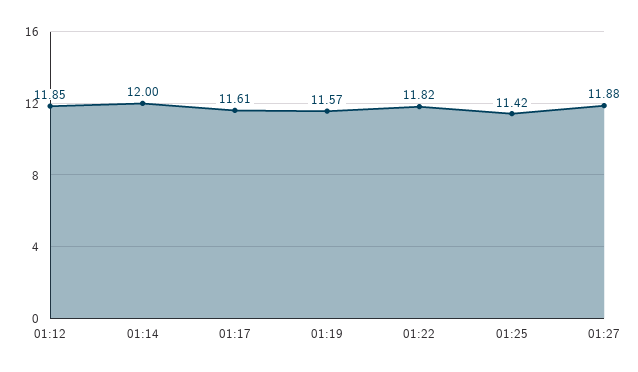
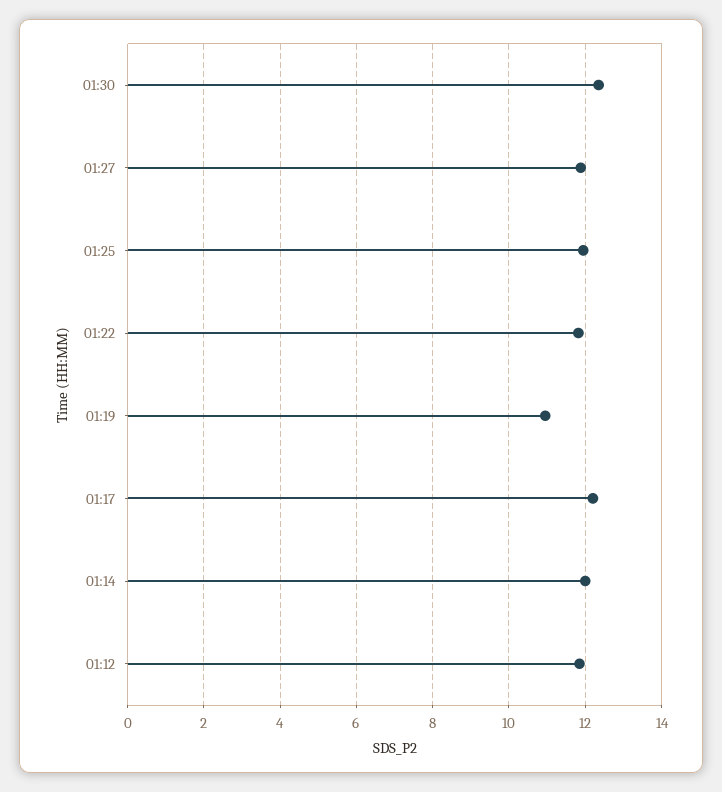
01:17: 11.61 -> 12.2
01:19: 11.57 -> 11
01:25: 11.42 -> 12
01:30: none -> 12.4

